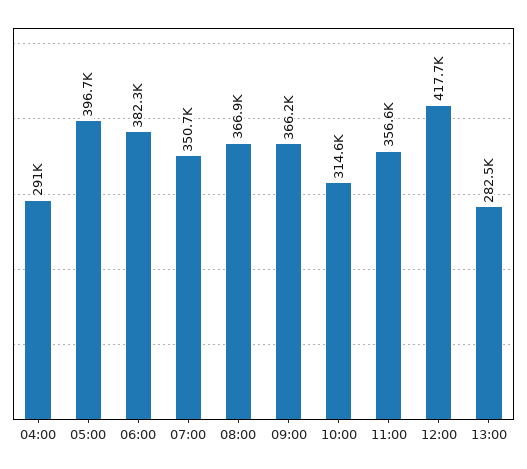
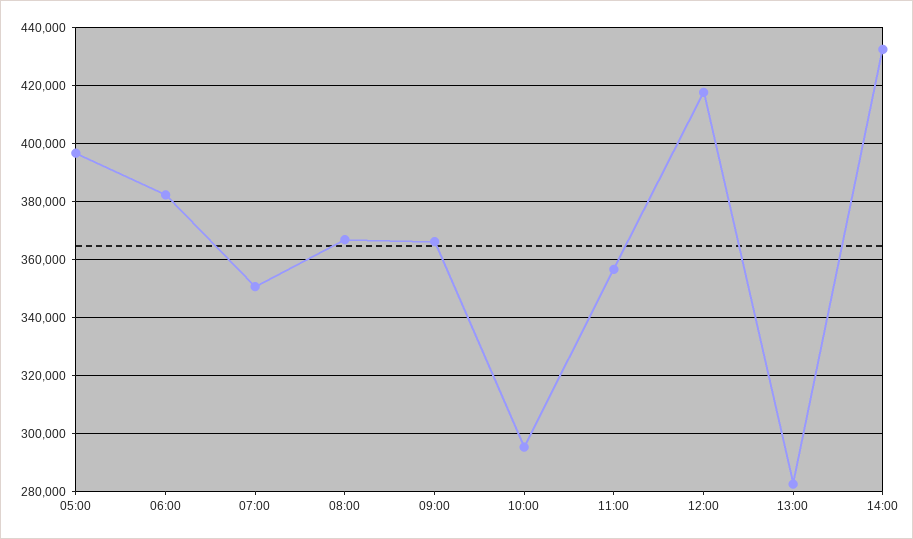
04:00: 291000 -> none
10:00: 314600 -> 295000
14:00: none -> 432500

